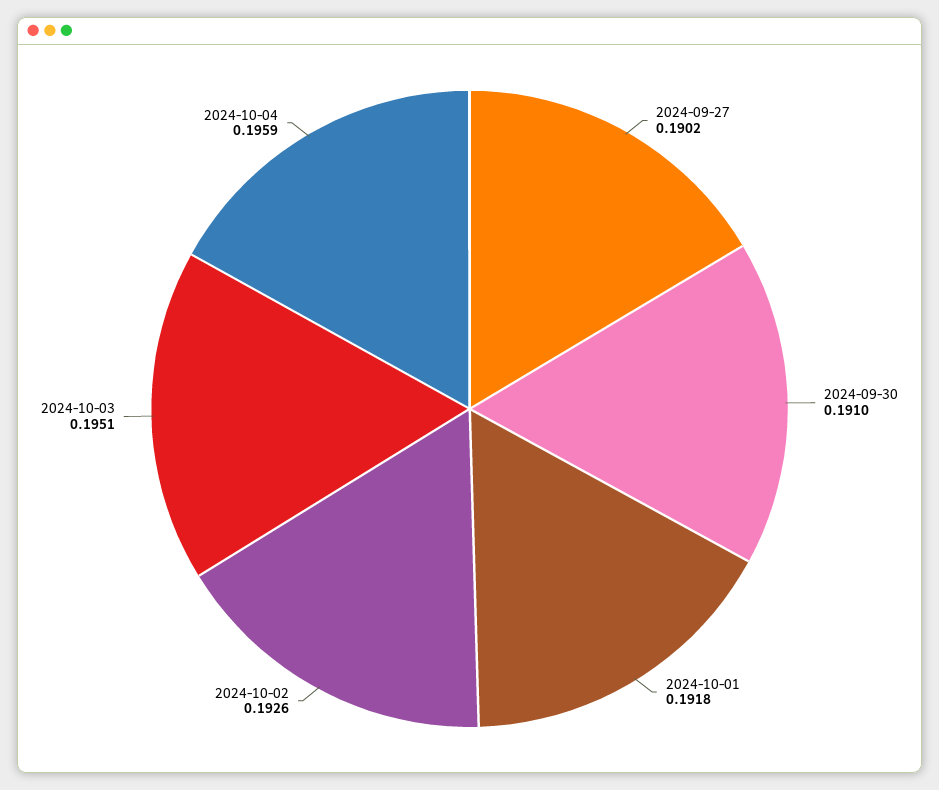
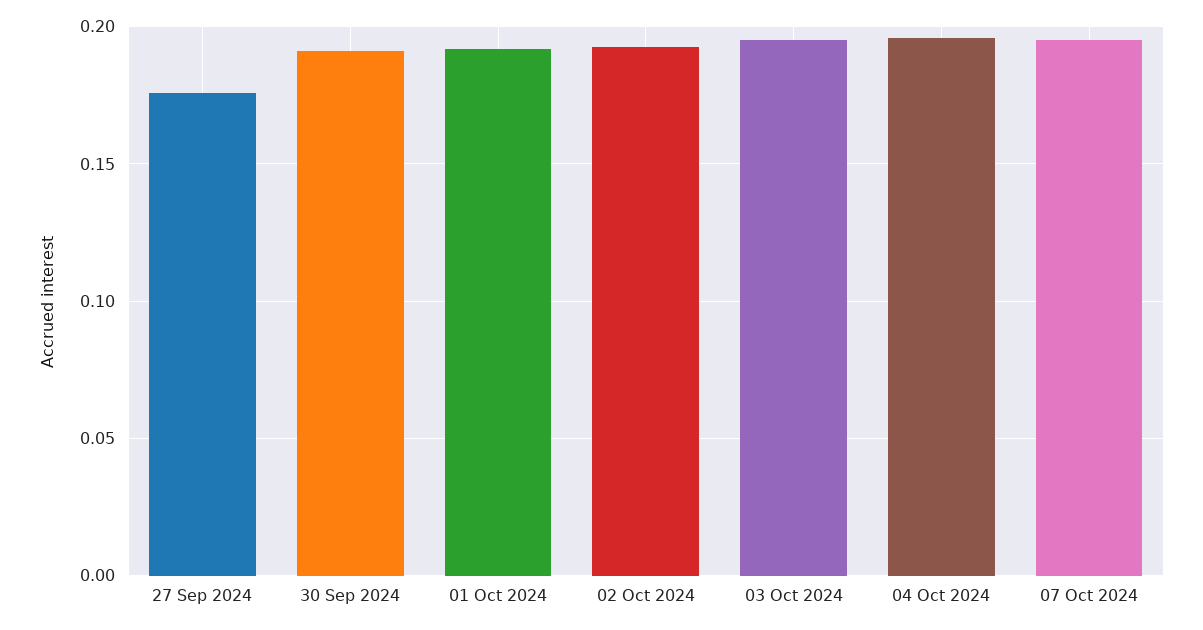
2024-09-27: 0.1902 -> 0.175
07 Oct 2024: none -> 0.195

